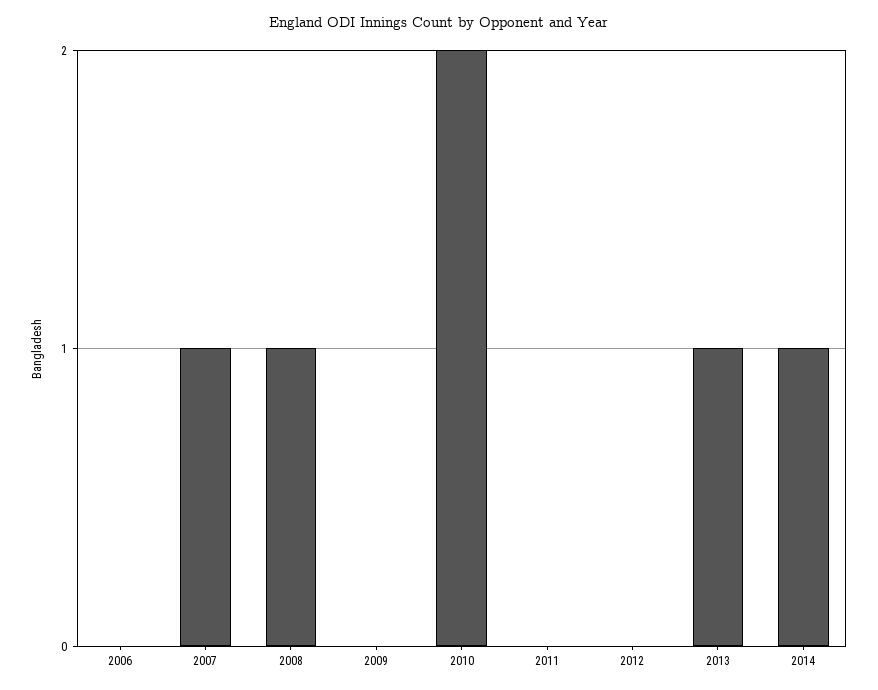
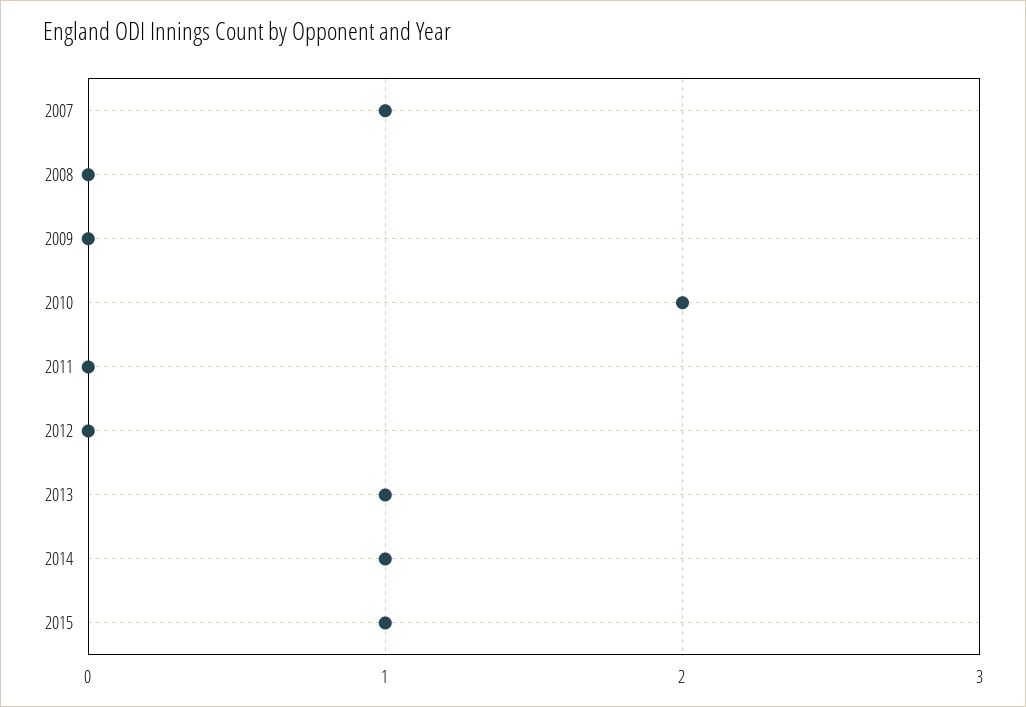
2006: 0 -> none
2008: 1 -> 0
2015: none -> 1

